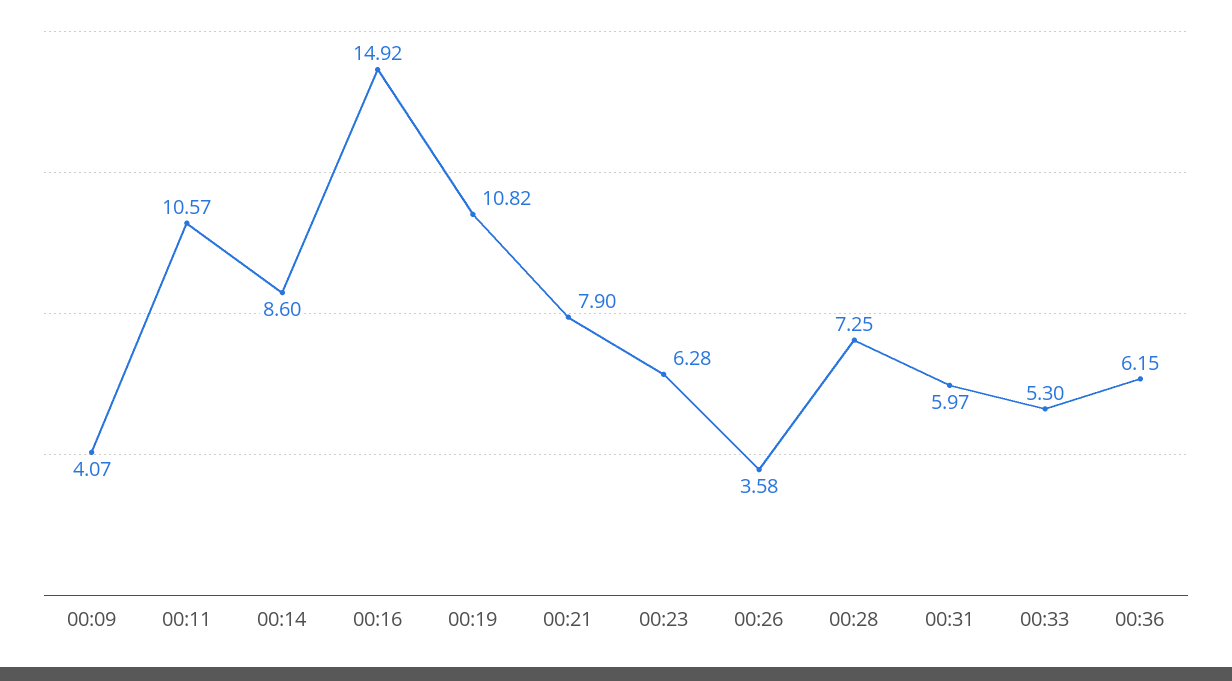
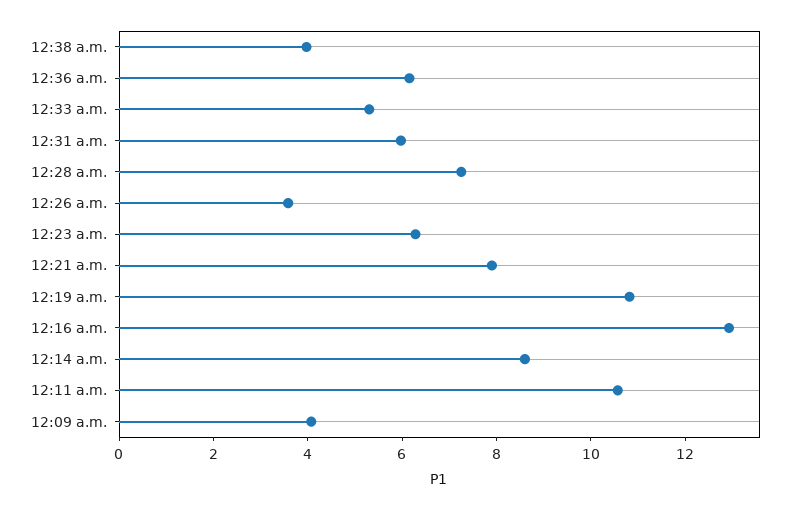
00:16: 14.92 -> 13
12:38 a.m.: none -> 4

